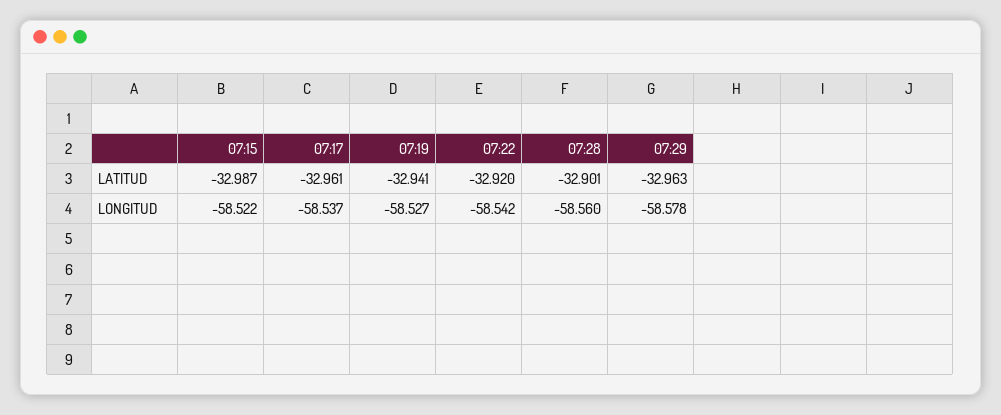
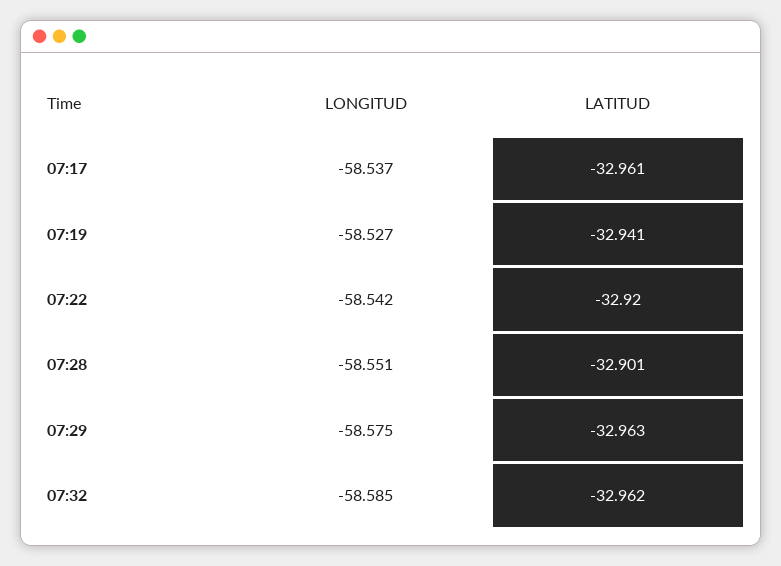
07:15, LATITUD: -32.987 -> none
07:15, LONGITUD: -58.522 -> none
07:28, LONGITUD: -58.56 -> -58.551
07:29, LONGITUD: -58.578 -> -58.575
07:32, LONGITUD: none -> -58.585
07:32, LATITUD: none -> -32.962

